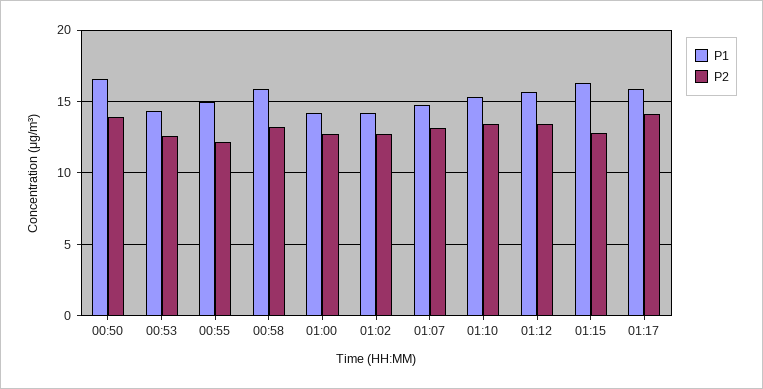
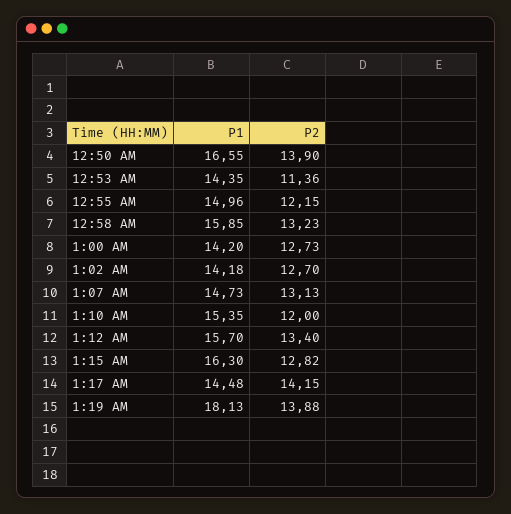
P2, 00:53: 12.5 -> 11.36
P2, 01:10: 13.5 -> 12
P1, 01:17: 16 -> 14.48
P1, 1:19 AM: none -> 18.13
P2, 1:19 AM: none -> 13.88

